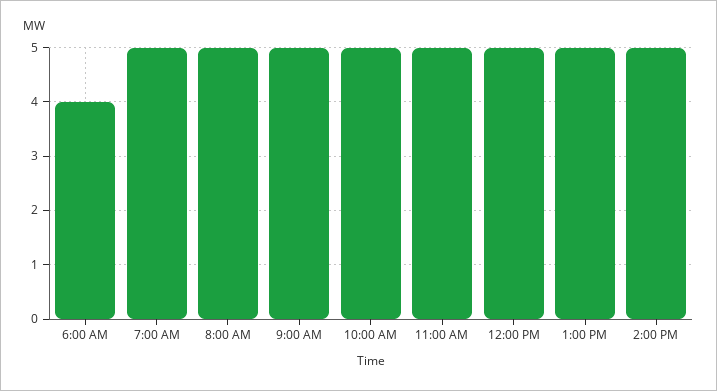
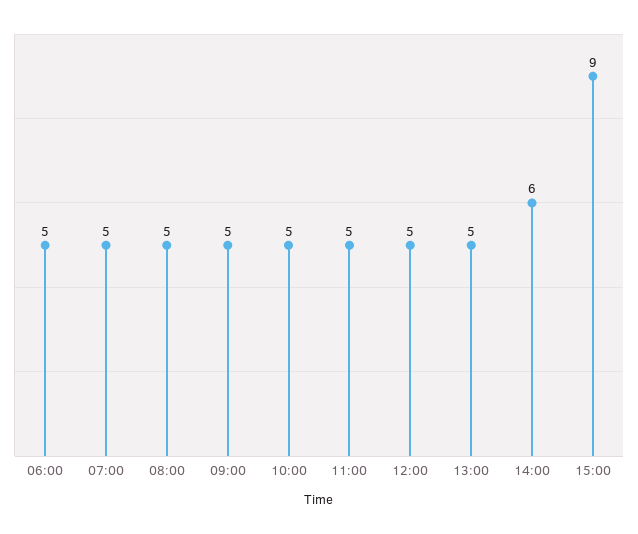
6:00 AM: 4 -> 5
2:00 PM: 5 -> 6
15:00: none -> 9

